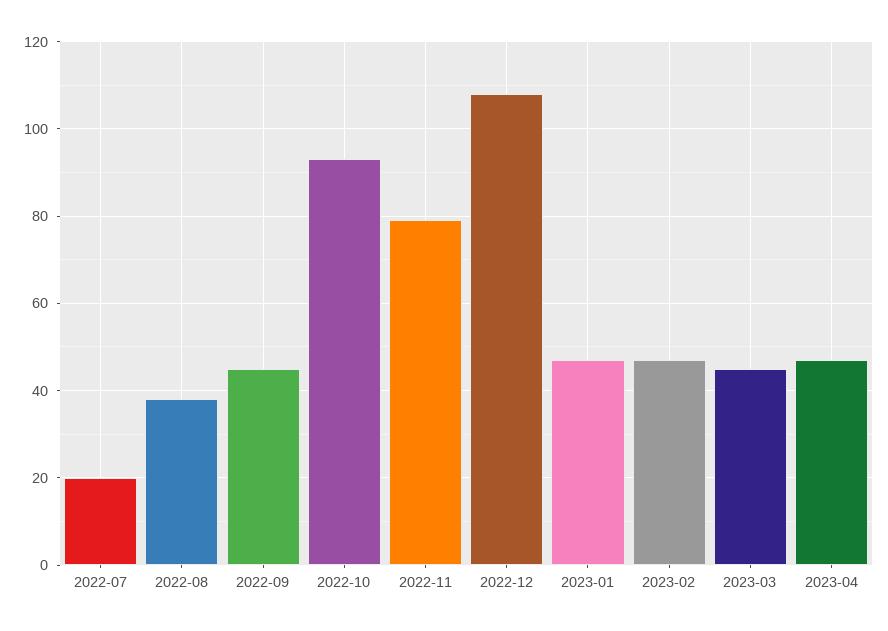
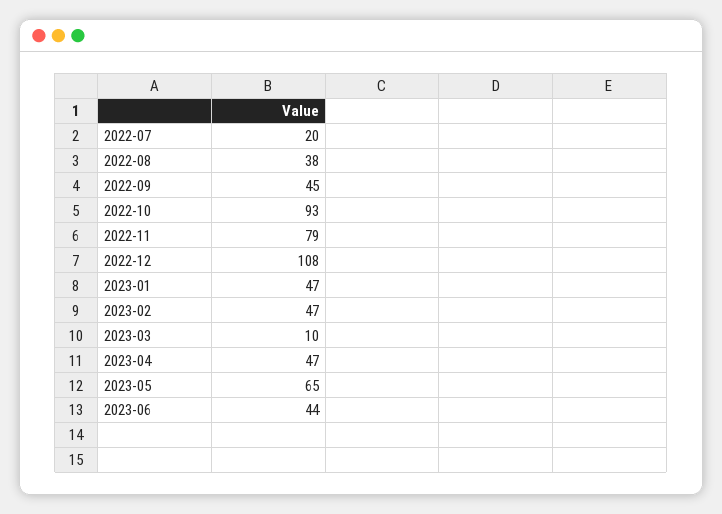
2023-03: 45 -> 10
2023-05: none -> 65
2023-06: none -> 44

